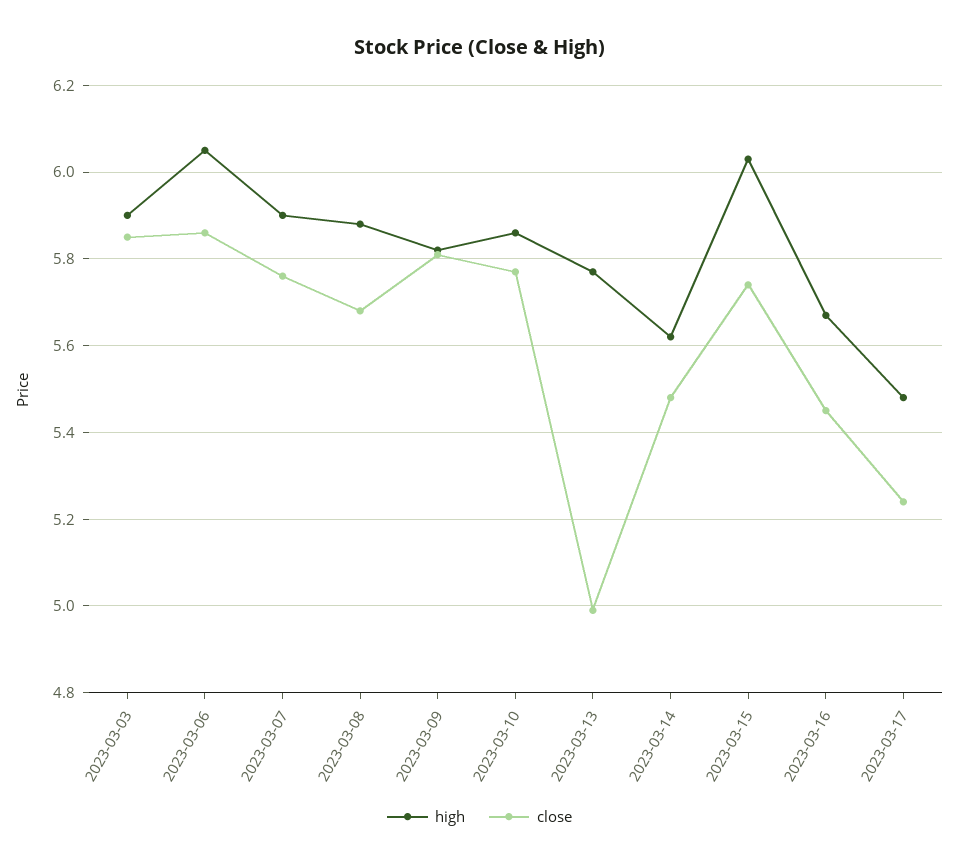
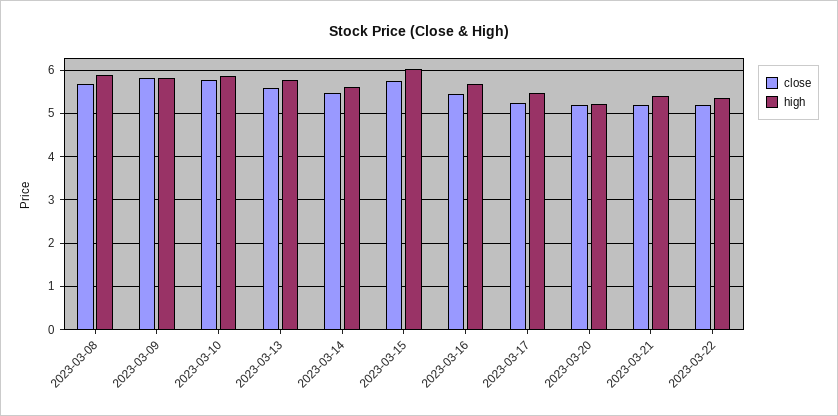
high, 2023-03-03: 5.9 -> none
close, 2023-03-03: 5.85 -> none
high, 2023-03-06: 6.05 -> none
close, 2023-03-06: 5.85 -> none
high, 2023-03-07: 5.9 -> none
close, 2023-03-07: 5.75 -> none
close, 2023-03-13: 5 -> 5.6
close, 2023-03-20: none -> 5.2
high, 2023-03-20: none -> 5.2
close, 2023-03-21: none -> 5.2
high, 2023-03-21: none -> 5.4
close, 2023-03-22: none -> 5.2
high, 2023-03-22: none -> 5.4

